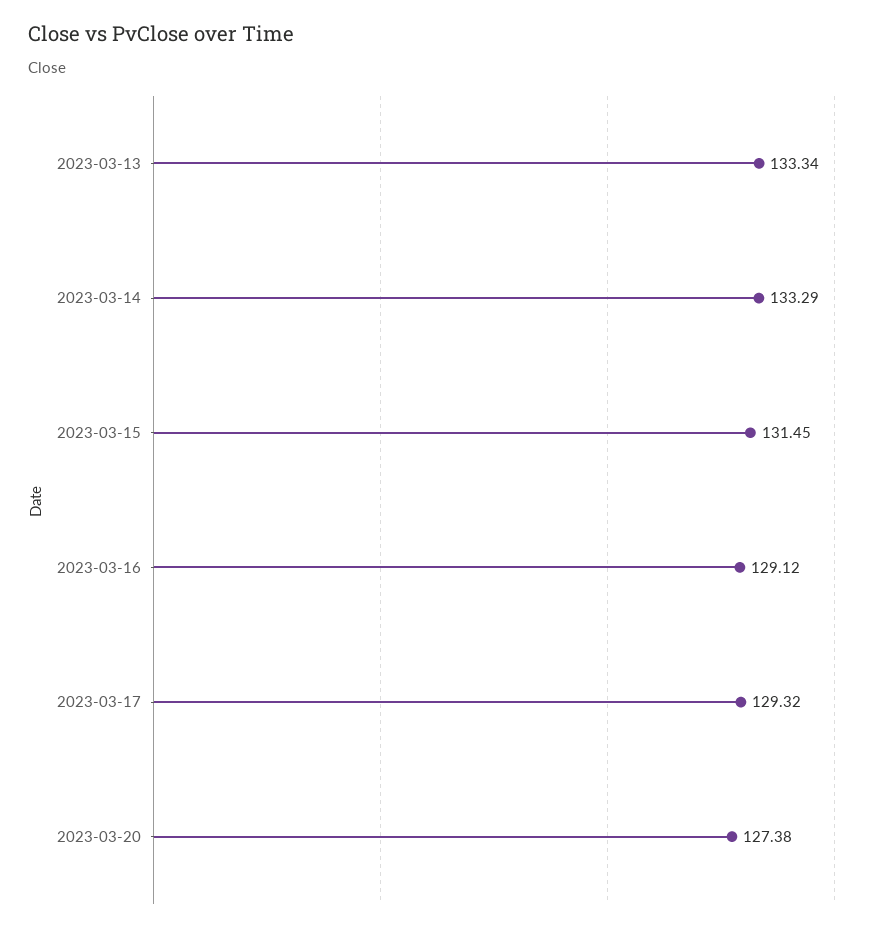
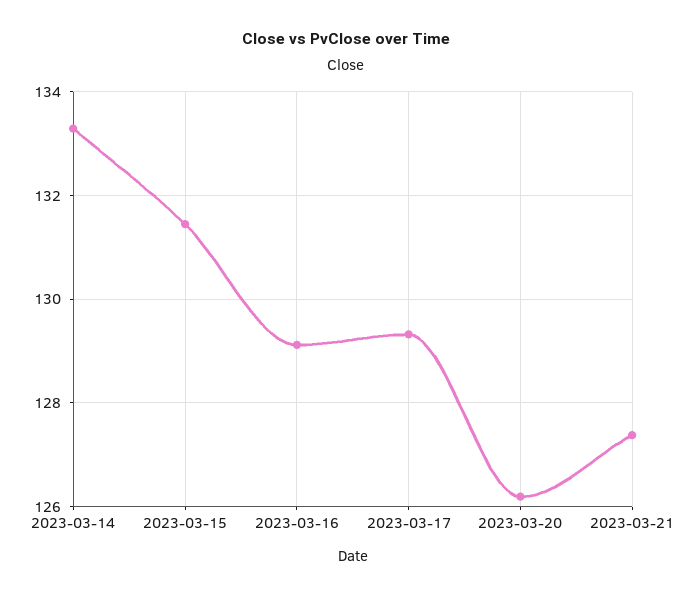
2023-03-13: 133.34 -> none
2023-03-20: 127.38 -> 126.2
2023-03-21: none -> 127.4

